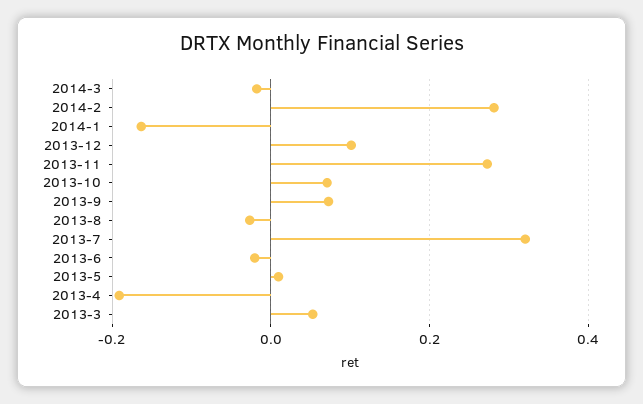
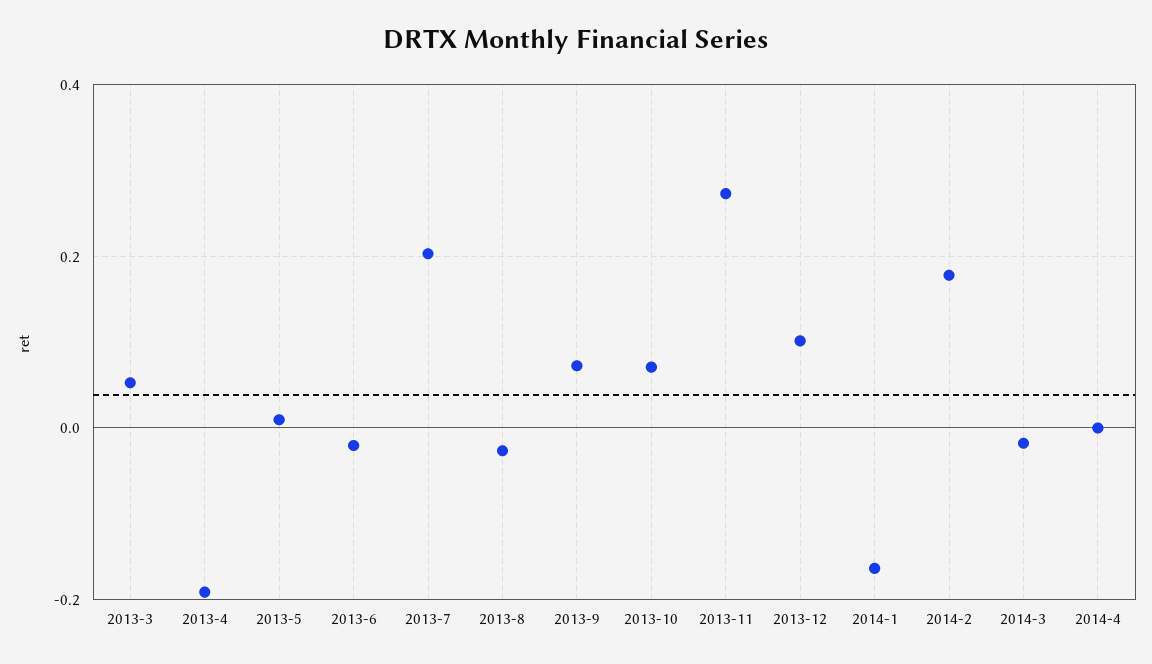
2014-2: 0.28 -> 0.18
2013-7: 0.32 -> 0.2
2014-4: none -> 0

